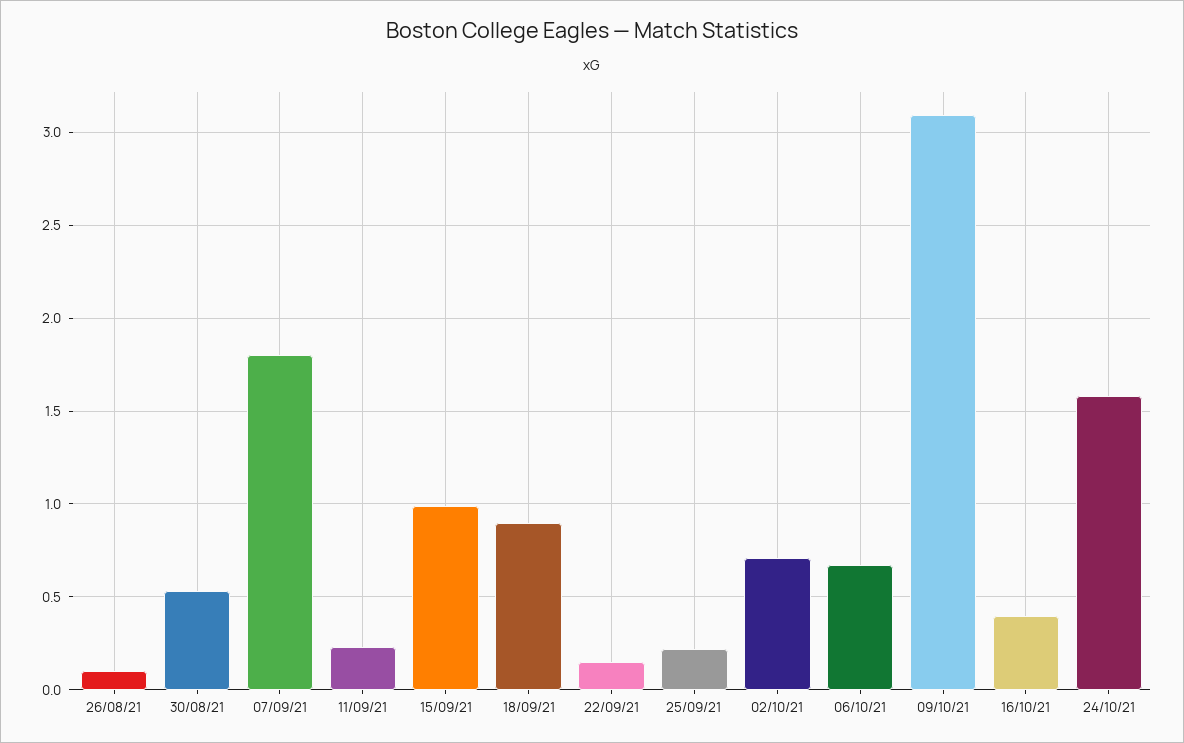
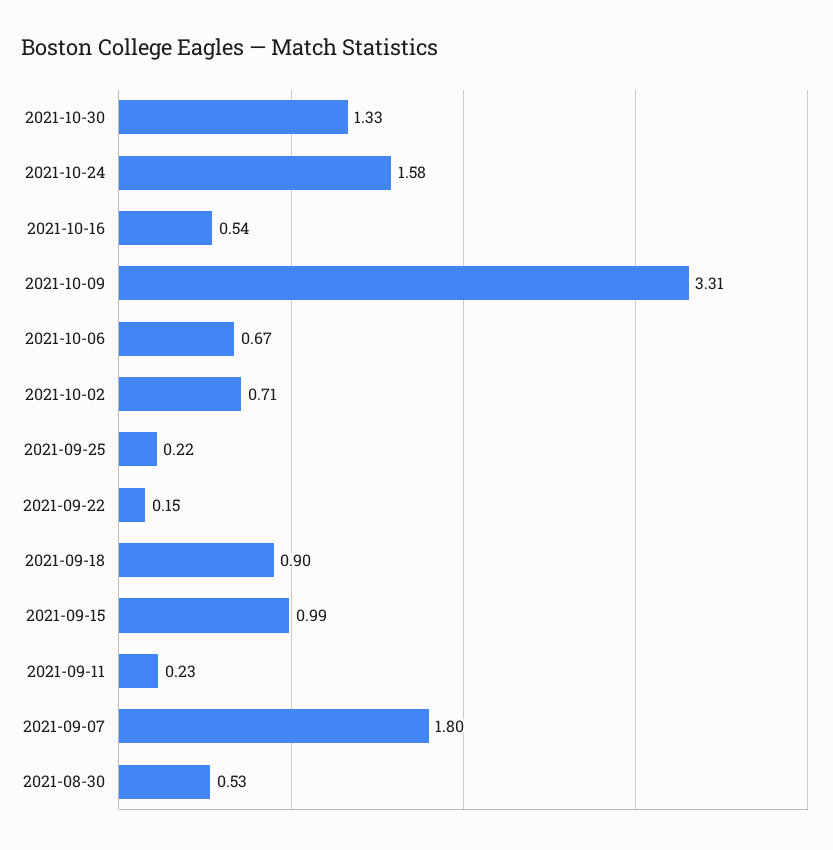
26/08/21: 0.1 -> none
09/10/21: 3.1 -> 3.31
16/10/21: 0.4 -> 0.54
2021-10-30: none -> 1.33

